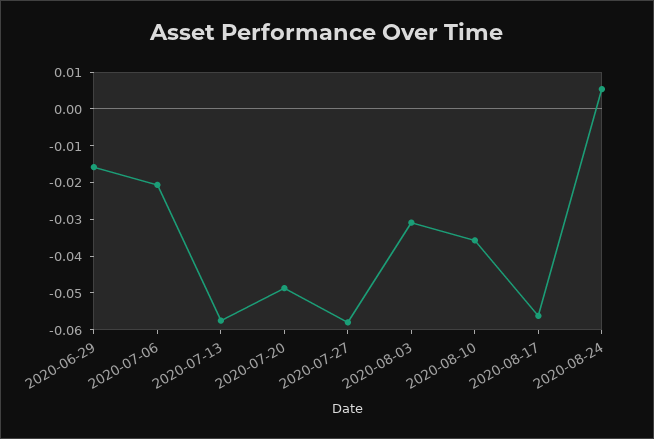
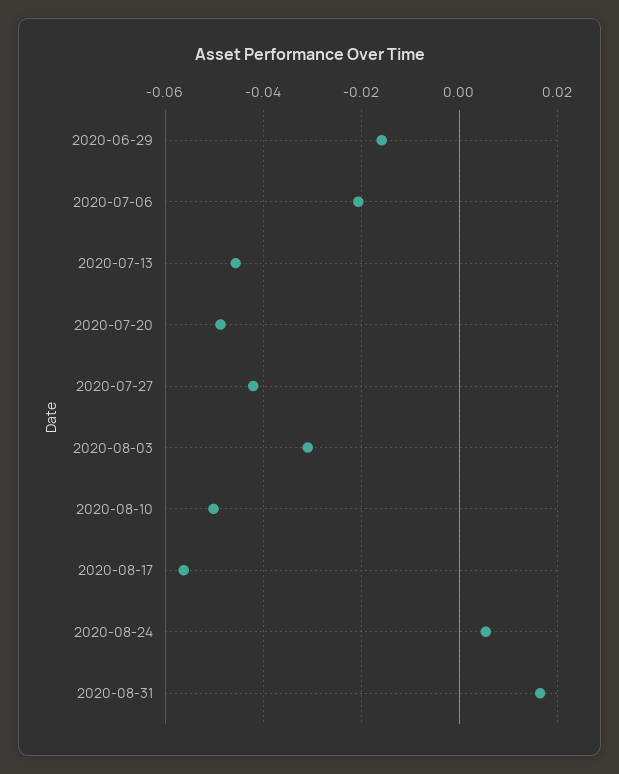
2020-07-13: -0.0575 -> -0.046
2020-07-27: -0.0575 -> -0.042
2020-08-10: -0.035 -> -0.05
2020-08-31: none -> 0.016

